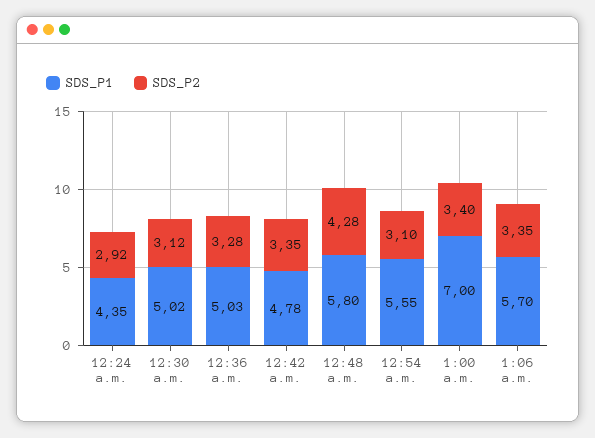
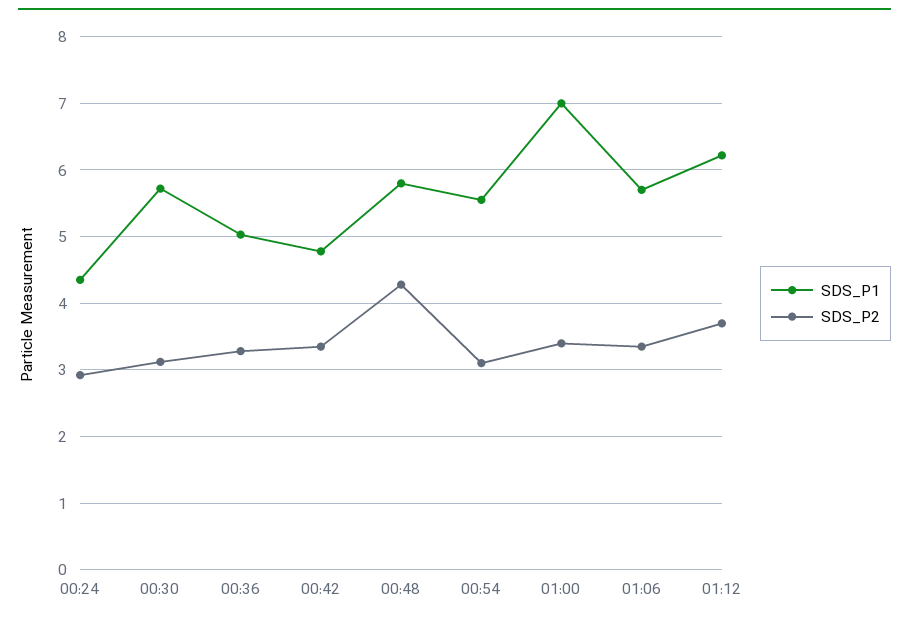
SDS_P1, 12:30 a.m.: 5.02 -> 5.7
SDS_P1, 01:12: none -> 6.2
SDS_P2, 01:12: none -> 3.7

